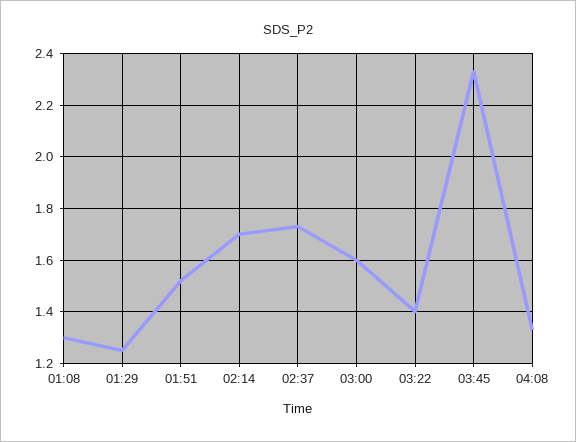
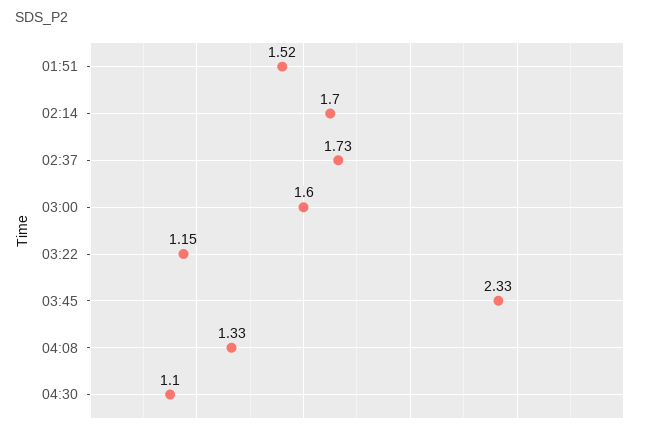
01:08: 1.3 -> none
01:29: 1.25 -> none
03:22: 1.4 -> 1.15
04:30: none -> 1.1

